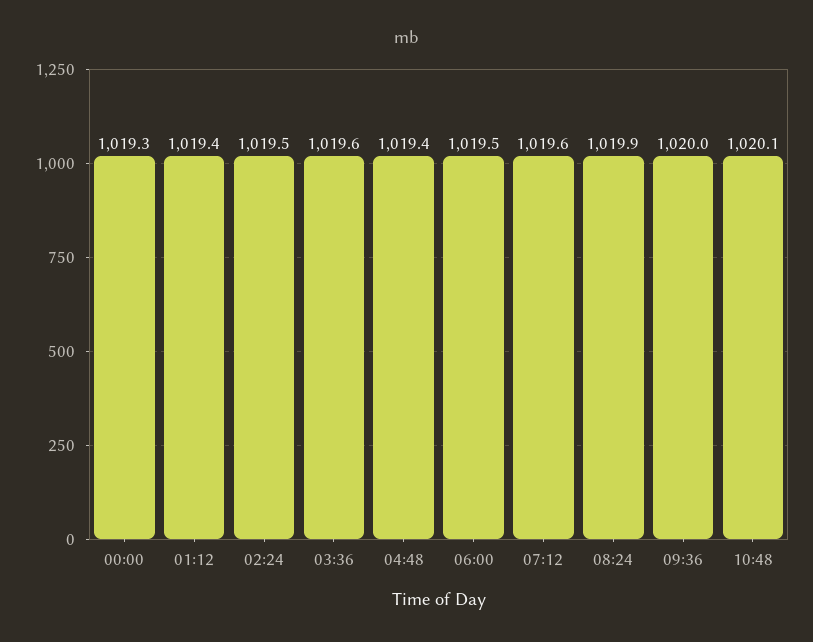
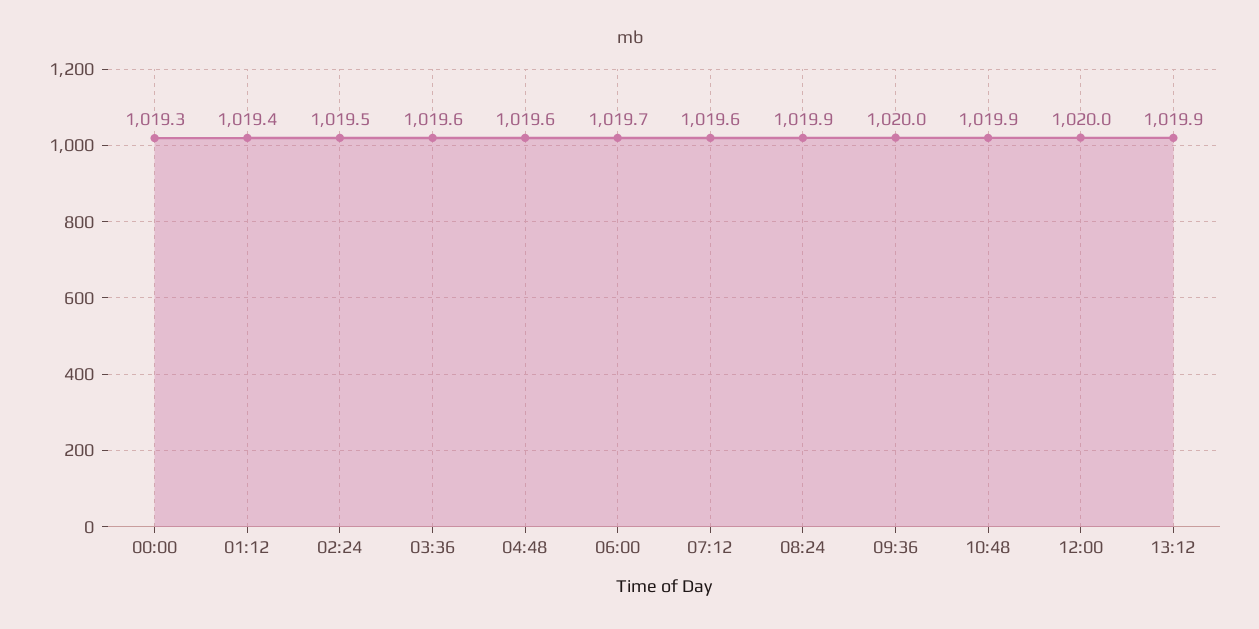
04:48: 1019.4 -> 1019.6
06:00: 1019.5 -> 1019.7
10:48: 1020.1 -> 1019.9
12:00: none -> 1020
13:12: none -> 1019.9

